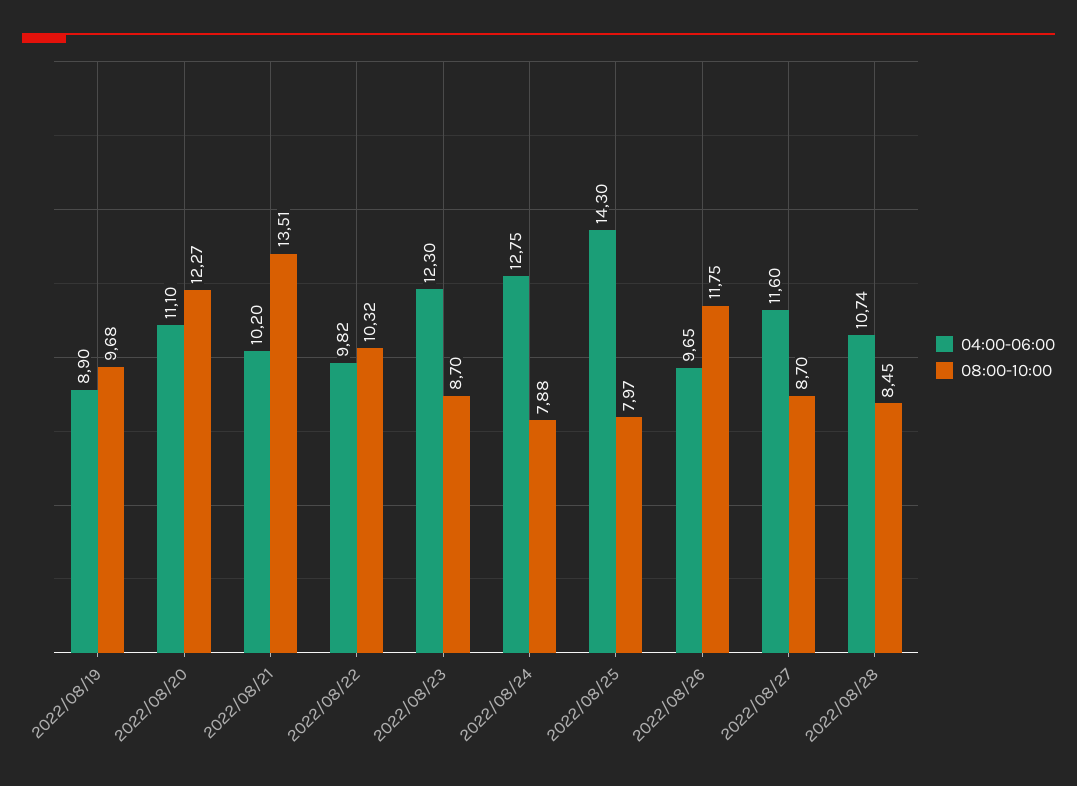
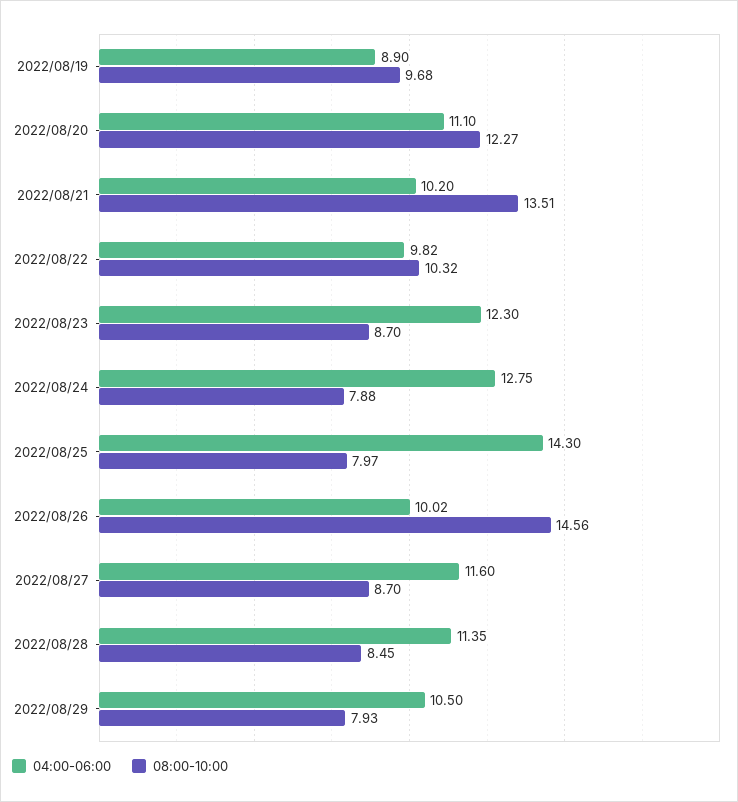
04:00-06:00, 2022/08/26: 9.65 -> 10.02
08:00-10:00, 2022/08/26: 11.75 -> 14.56
04:00-06:00, 2022/08/28: 10.74 -> 11.35
04:00-06:00, 2022/08/29: none -> 10.5
08:00-10:00, 2022/08/29: none -> 7.93

